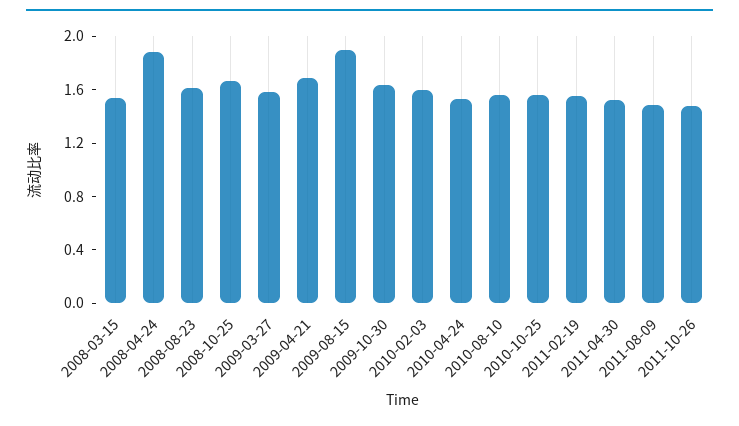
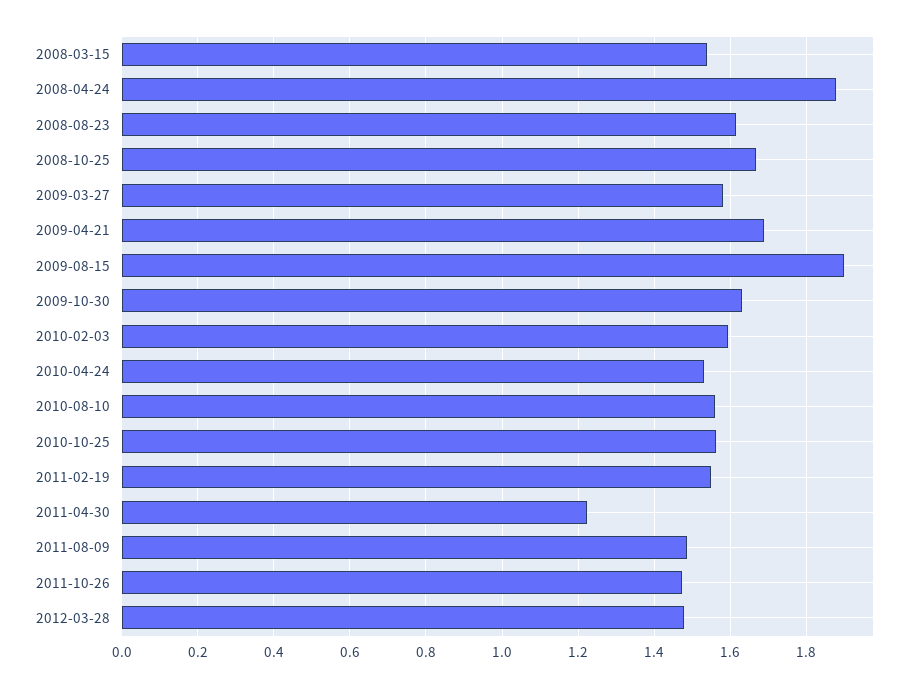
2011-04-30: 1.5 -> 1.22
2012-03-28: none -> 1.48

